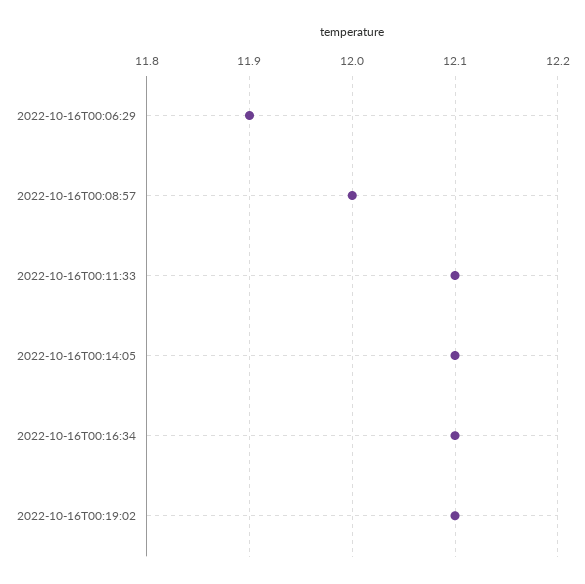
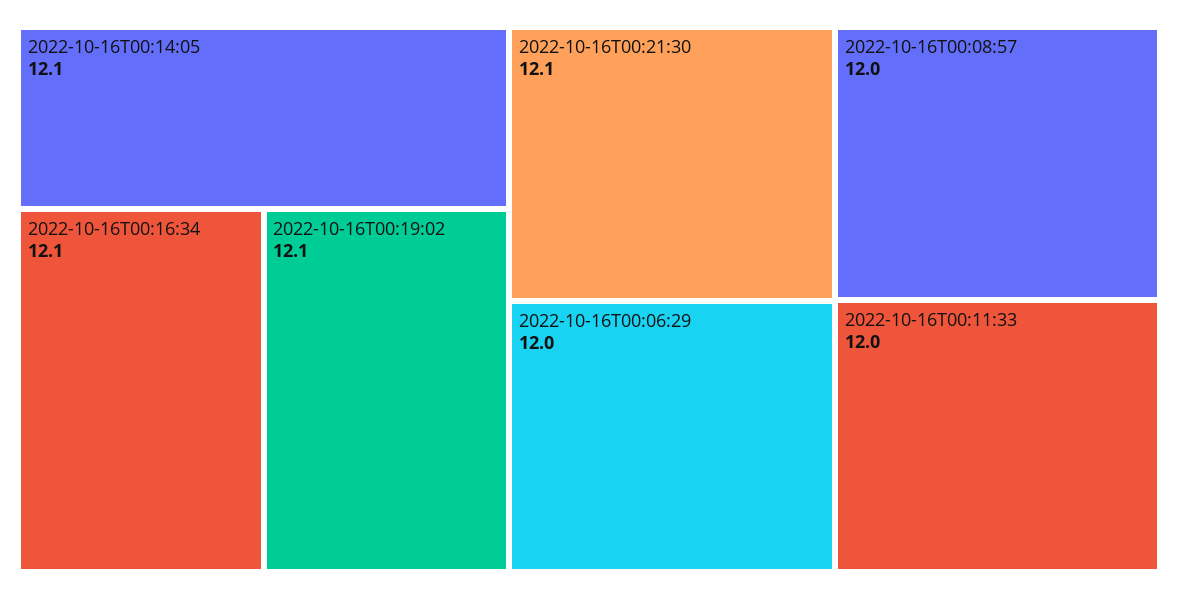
2022-10-16T00:06:29: 11.9 -> 12
2022-10-16T00:11:33: 12.1 -> 12
2022-10-16T00:21:30: none -> 12.1

